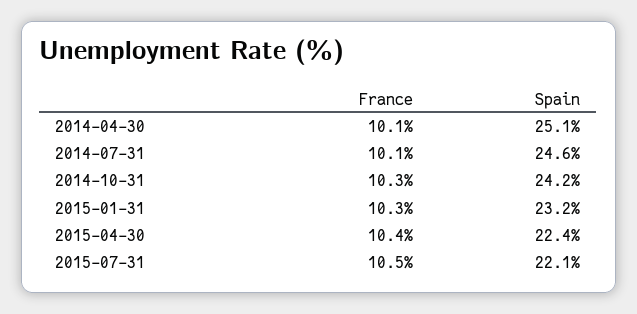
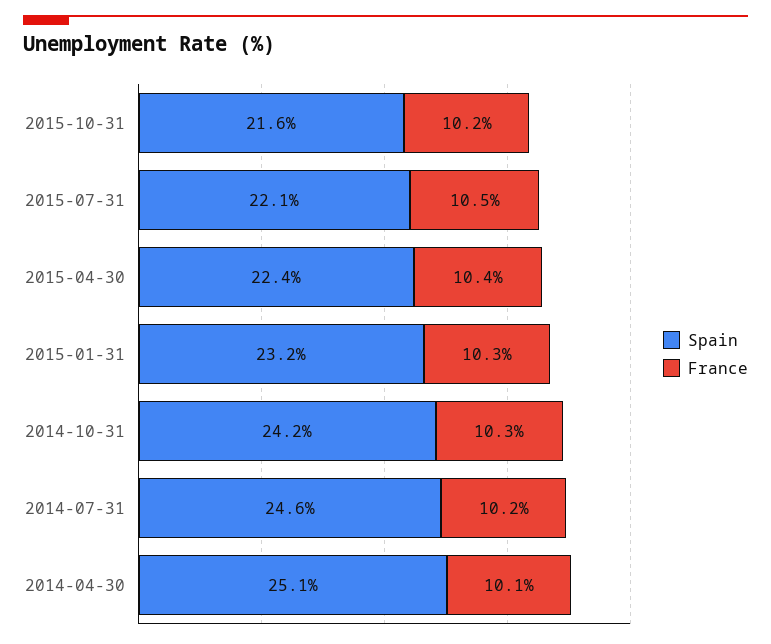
France, 2014-07-31: 10.1 -> 10.2
Spain, 2015-10-31: none -> 21.6
France, 2015-10-31: none -> 10.2

